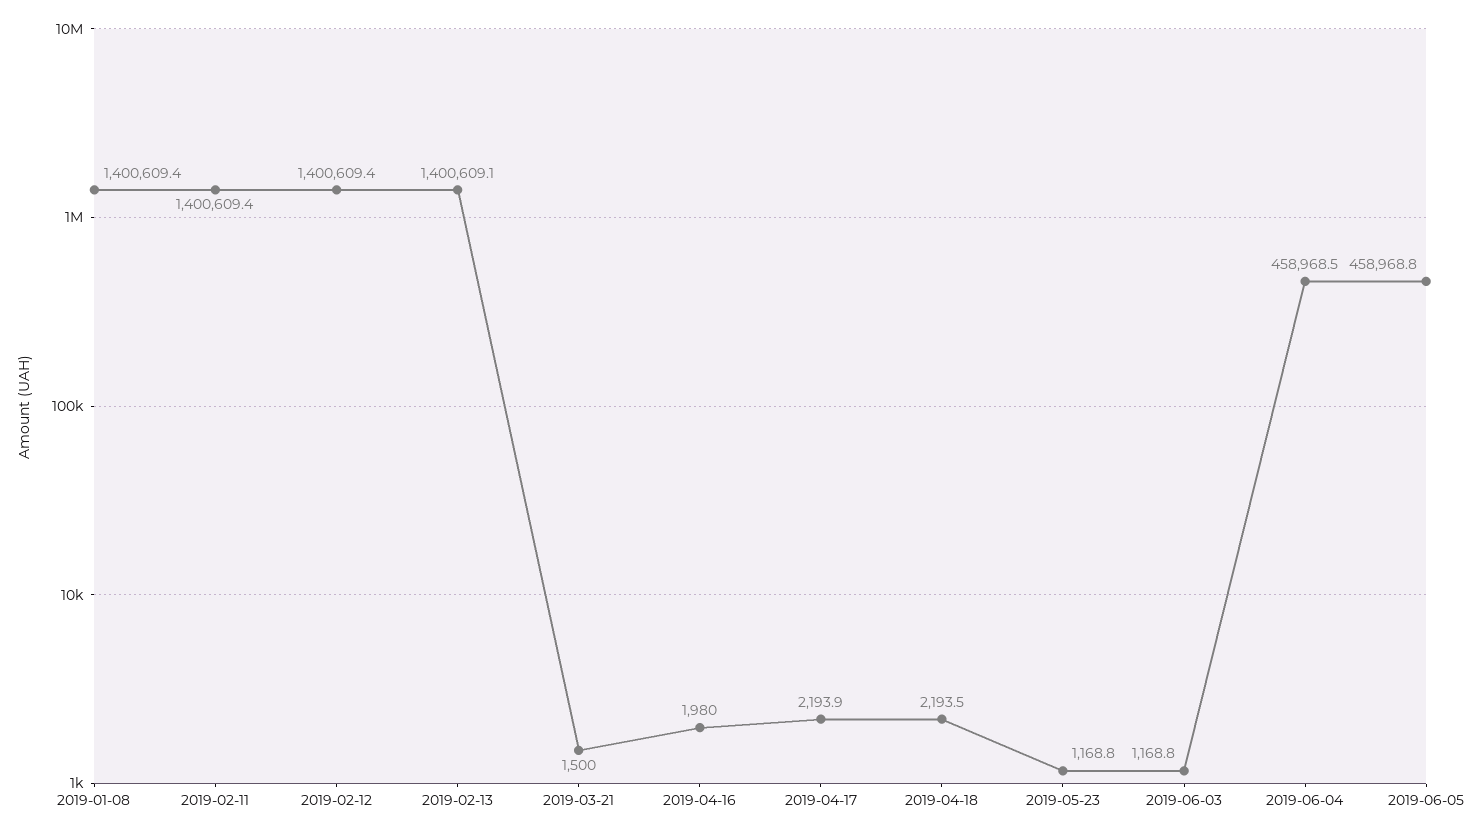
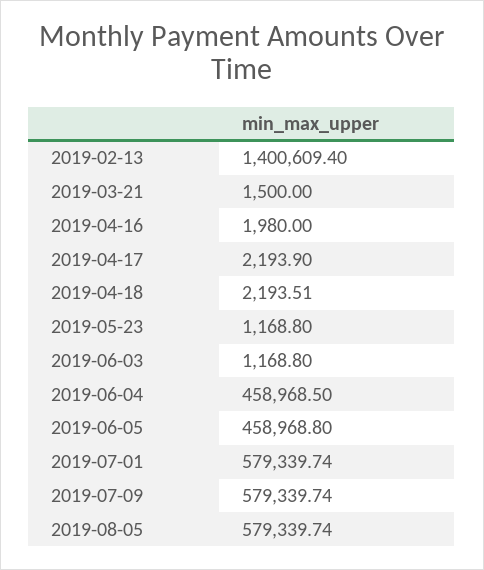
2019-01-08: 1400609.4 -> none
2019-02-11: 1400609.4 -> none
2019-02-12: 1400609.4 -> none
2019-02-13: 1400609.1 -> 1400609.4
2019-07-01: none -> 579339.74
2019-07-09: none -> 579339.74
2019-08-05: none -> 579339.74

